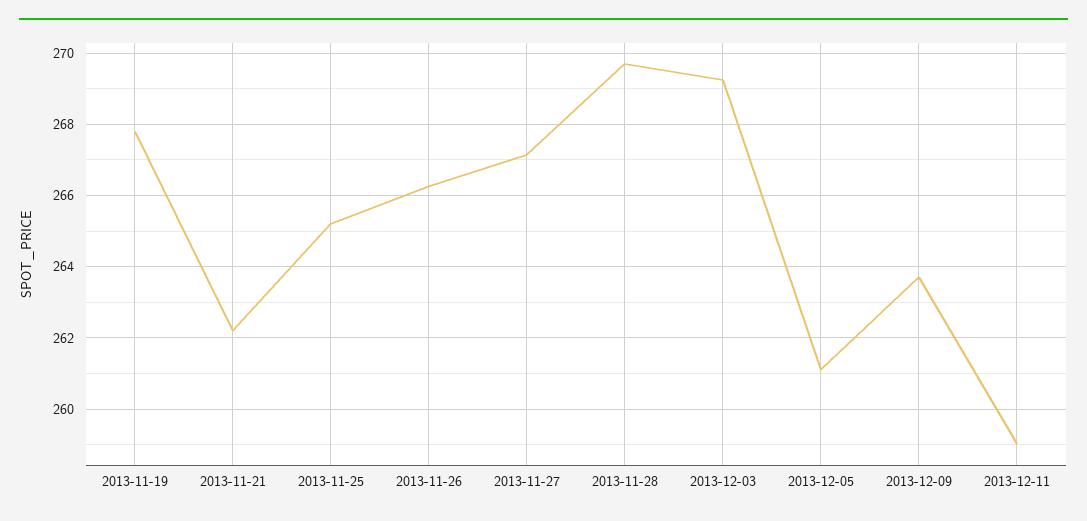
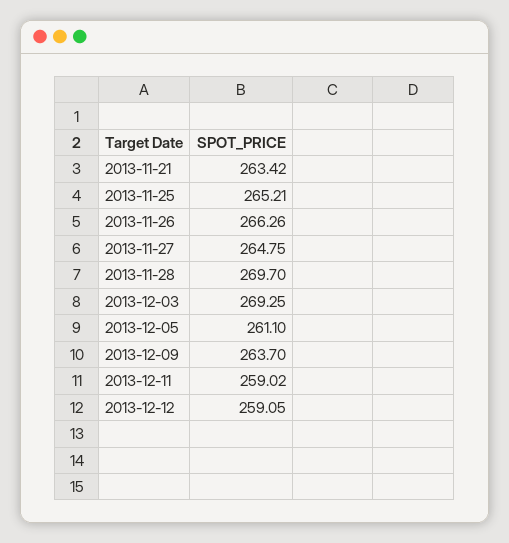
2013-11-19: 267.8 -> none
2013-11-21: 262.2 -> 263.42
2013-11-27: 267.2 -> 264.75
2013-12-12: none -> 259.05

